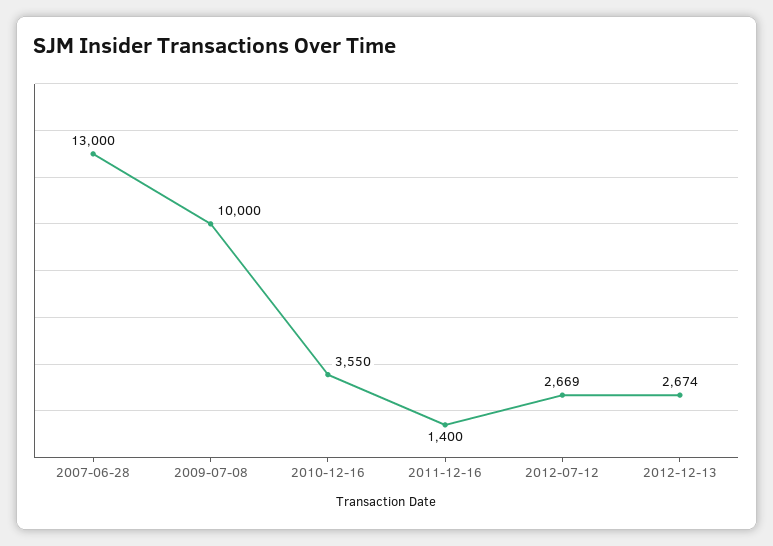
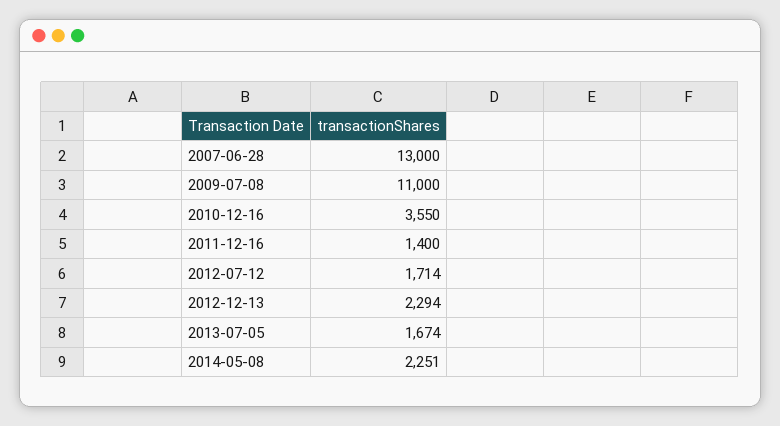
2009-07-08: 10000 -> 11000
2012-07-12: 2669 -> 1714
2012-12-13: 2674 -> 2294
2013-07-05: none -> 1674
2014-05-08: none -> 2251

